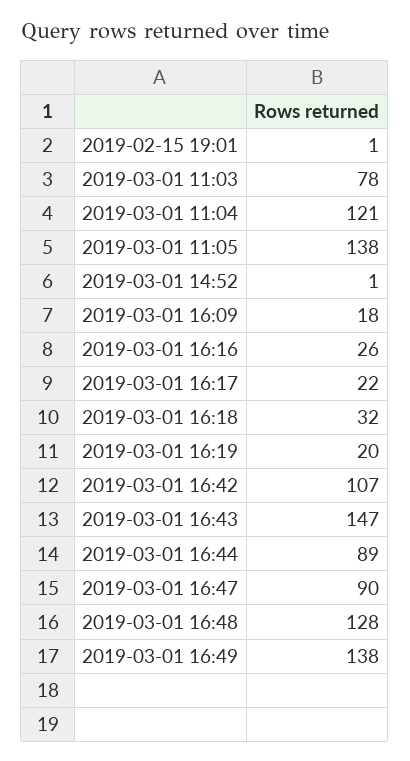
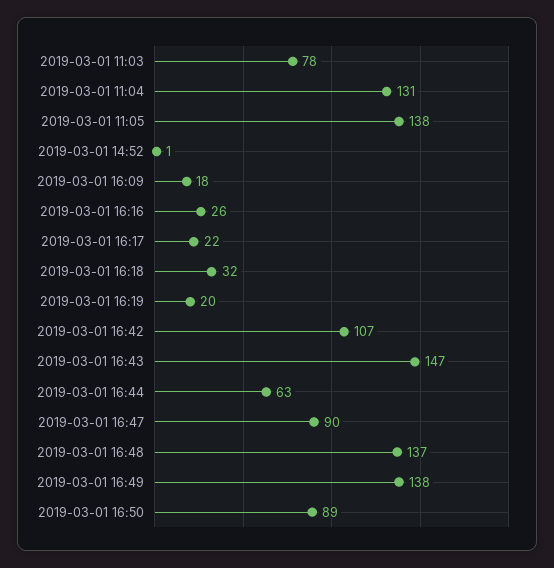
2019-02-15 19:01: 1 -> none
2019-03-01 11:04: 121 -> 131
2019-03-01 16:44: 89 -> 63
2019-03-01 16:48: 128 -> 137
2019-03-01 16:50: none -> 89

